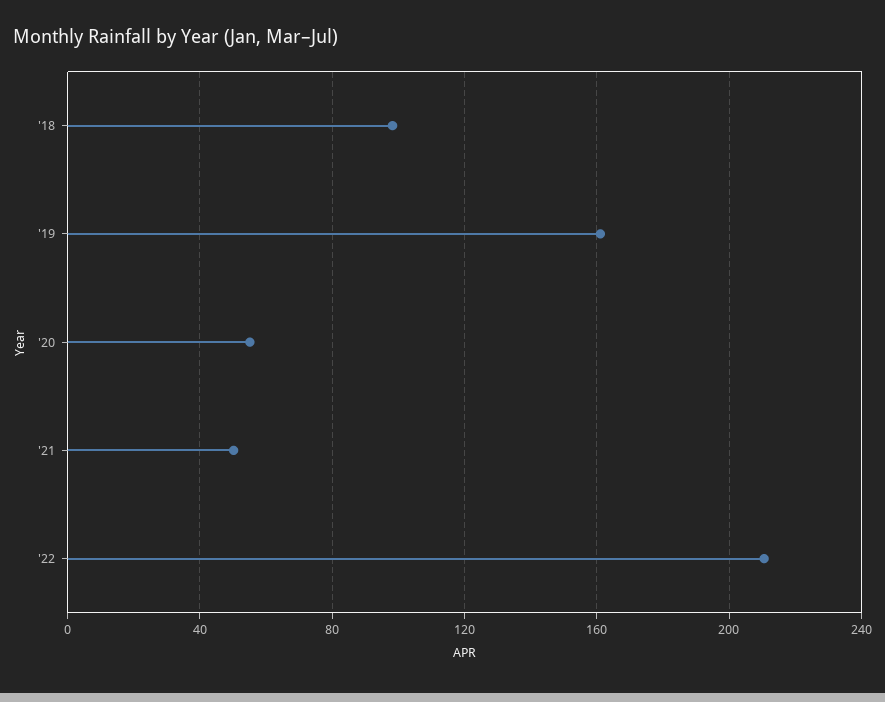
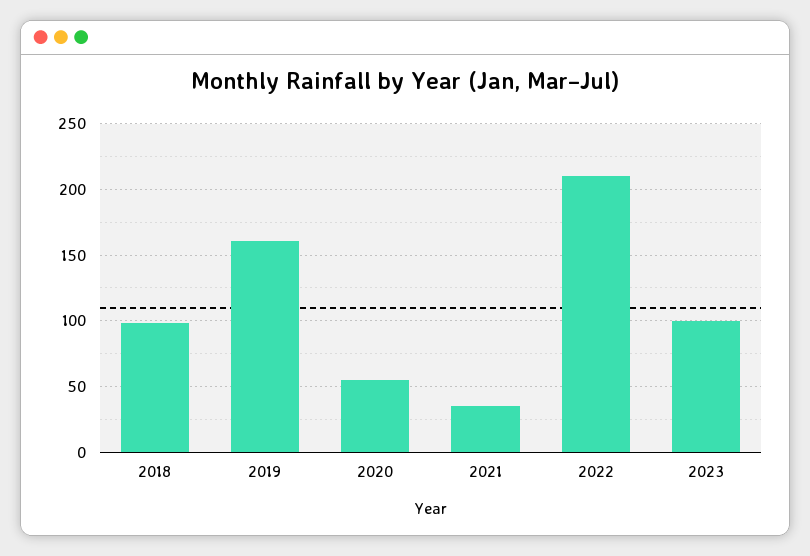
'21: 50 -> 35
2023: none -> 100

